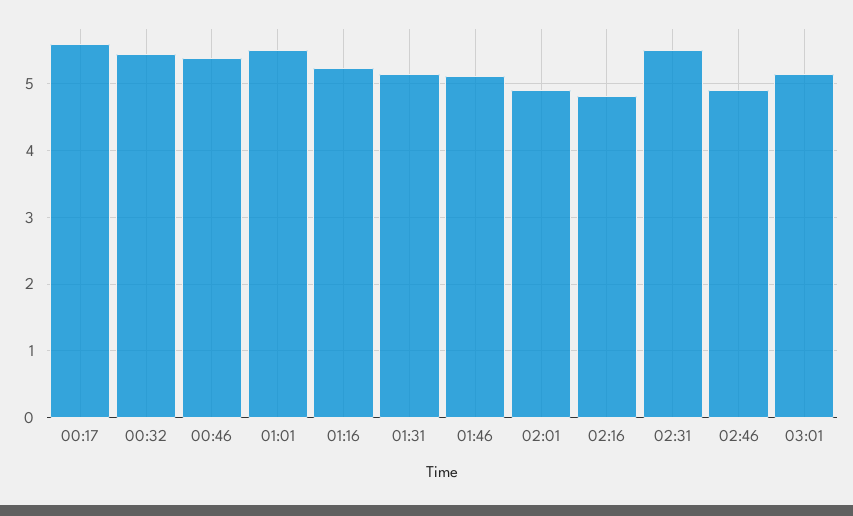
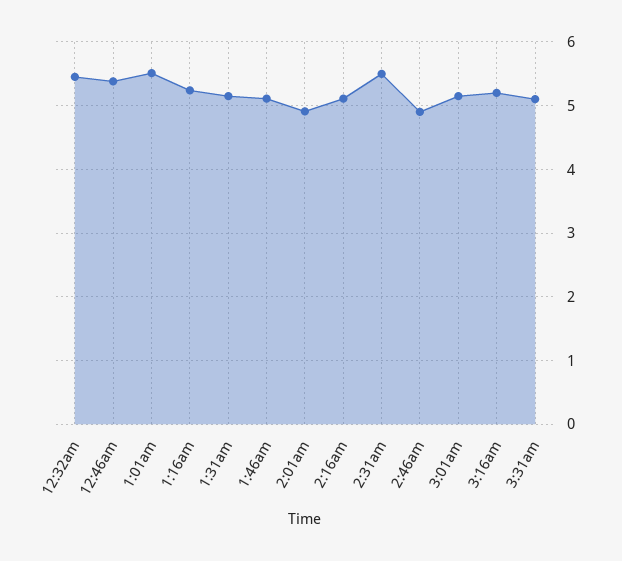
00:17: 5.6 -> none
02:16: 4.8 -> 5.1
3:16am: none -> 5.2
3:31am: none -> 5.1

